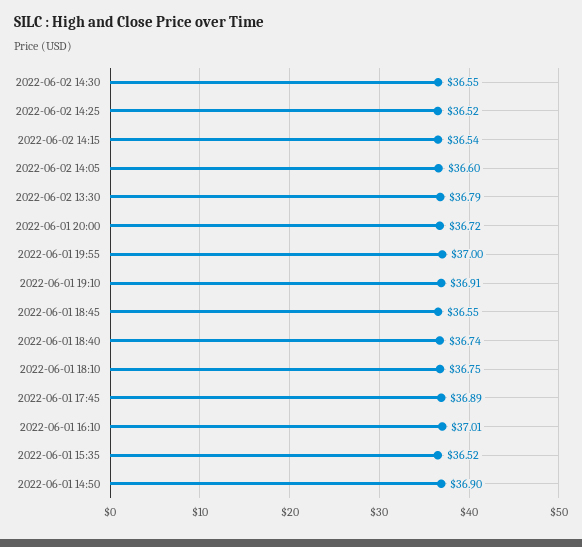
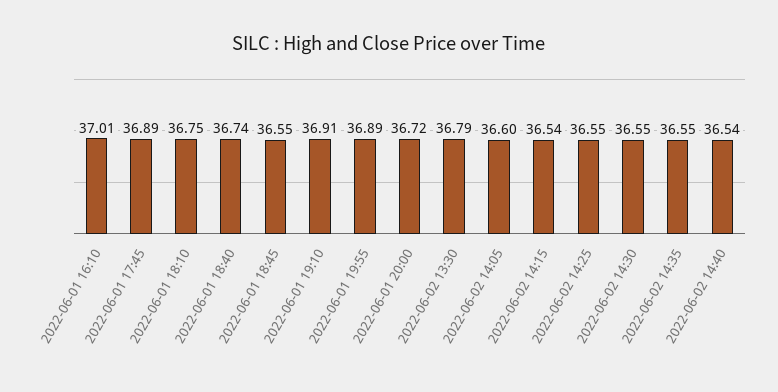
2022-06-02 14:25: 36.52 -> 36.55
2022-06-01 19:55: 37 -> 36.89
2022-06-01 15:35: 36.52 -> none
2022-06-01 14:50: 36.9 -> none
2022-06-02 14:35: none -> 36.55
2022-06-02 14:40: none -> 36.54

